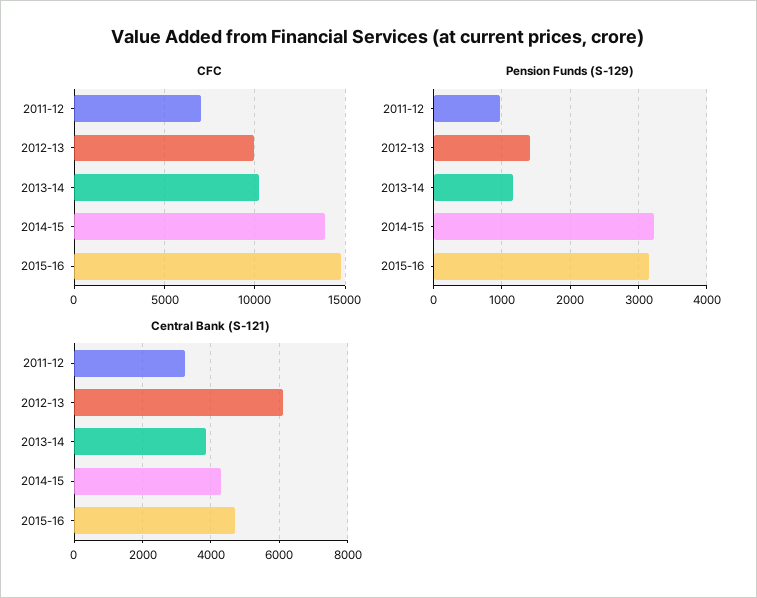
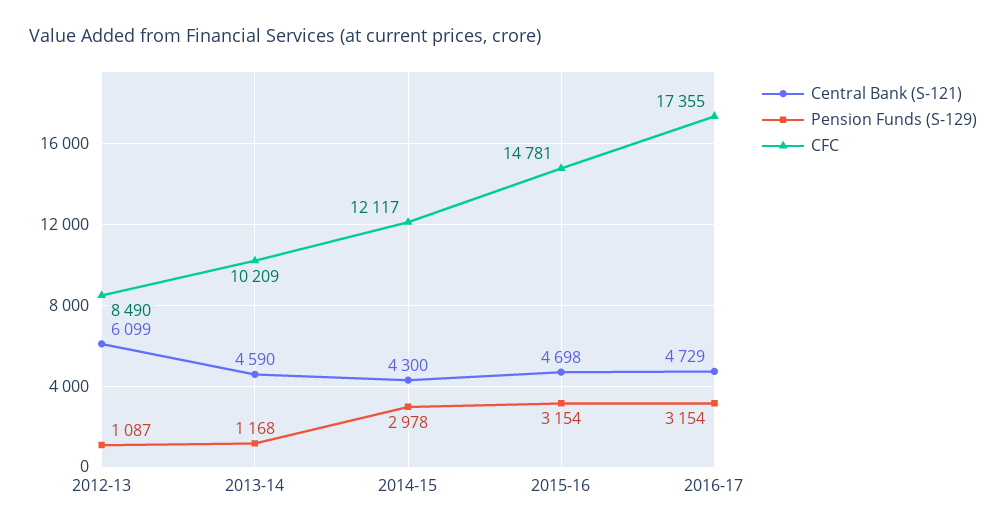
CFC, 2011-12: 7000 -> none
CFC, 2012-13: 10000 -> 8490
CFC, 2014-15: 14000 -> 12117
Pension Funds (S-129), 2011-12: 1000 -> none
Pension Funds (S-129), 2012-13: 1400 -> 1087
Pension Funds (S-129), 2014-15: 3200 -> 2978
Central Bank (S-121), 2011-12: 3200 -> none
Central Bank (S-121), 2013-14: 3800 -> 4590
Central Bank (S-121), 2016-17: none -> 4729
Pension Funds (S-129), 2016-17: none -> 3154
CFC, 2016-17: none -> 17355

